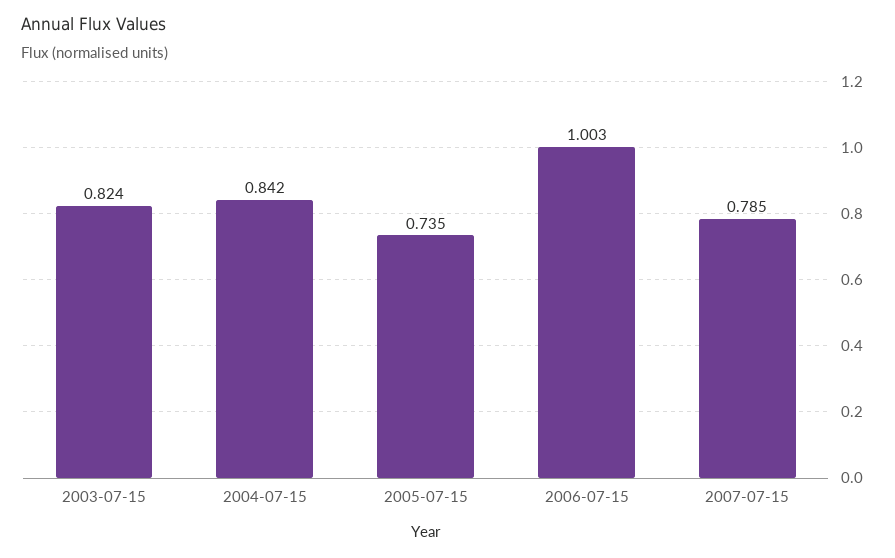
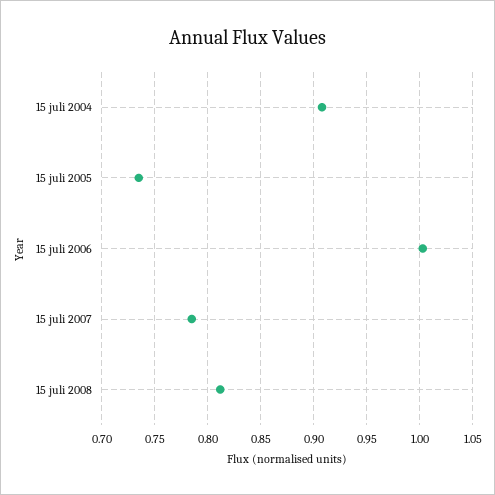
2003-07-15: 0.824 -> none
2004-07-15: 0.842 -> 0.91
15 juli 2008: none -> 0.81

